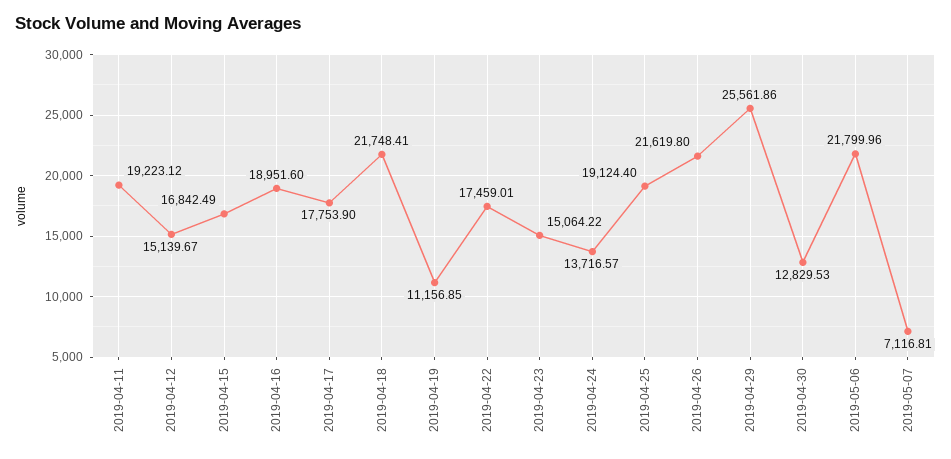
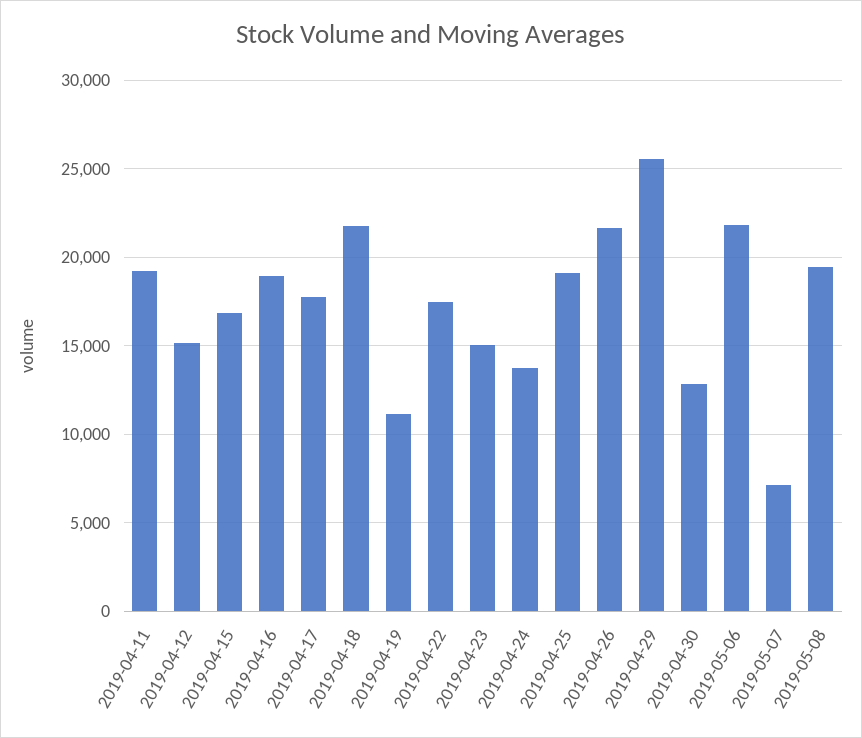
2019-05-08: none -> 19500

